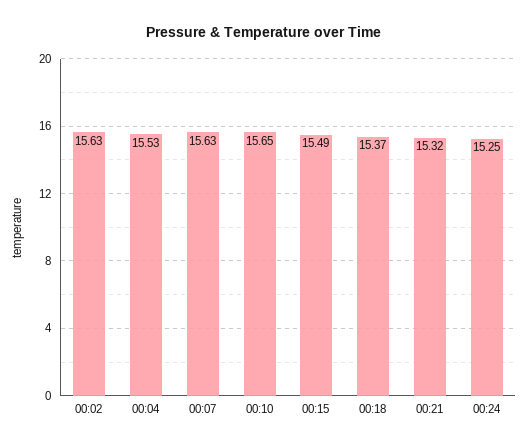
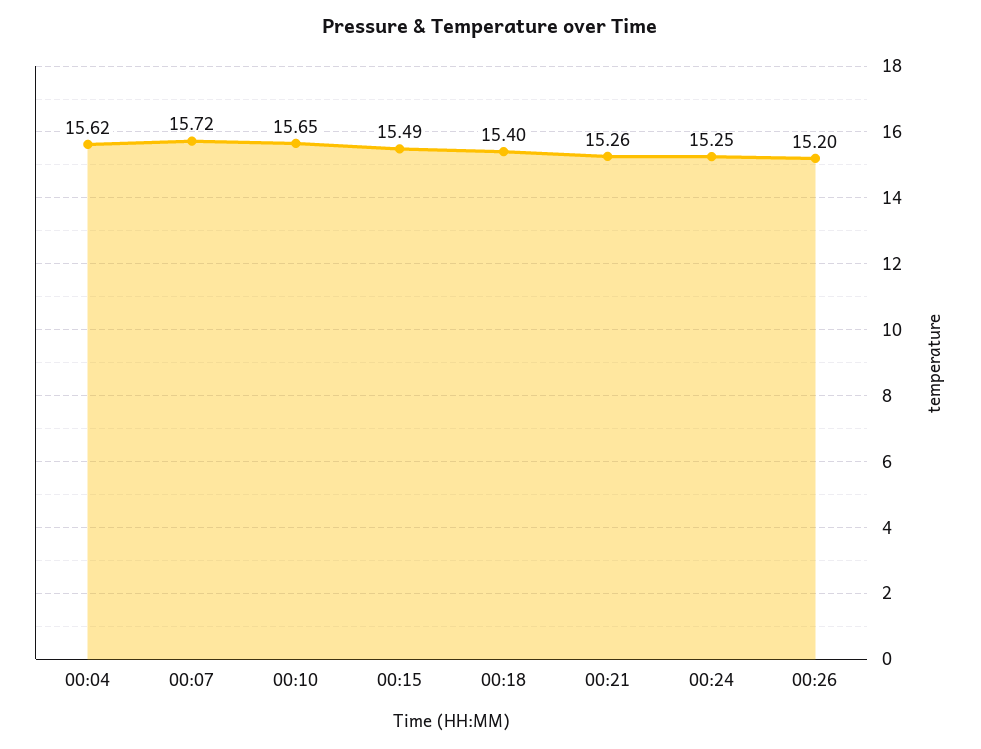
00:02: 15.63 -> none
00:04: 15.53 -> 15.62
00:07: 15.63 -> 15.72
00:18: 15.37 -> 15.4
00:21: 15.32 -> 15.26
00:26: none -> 15.2

